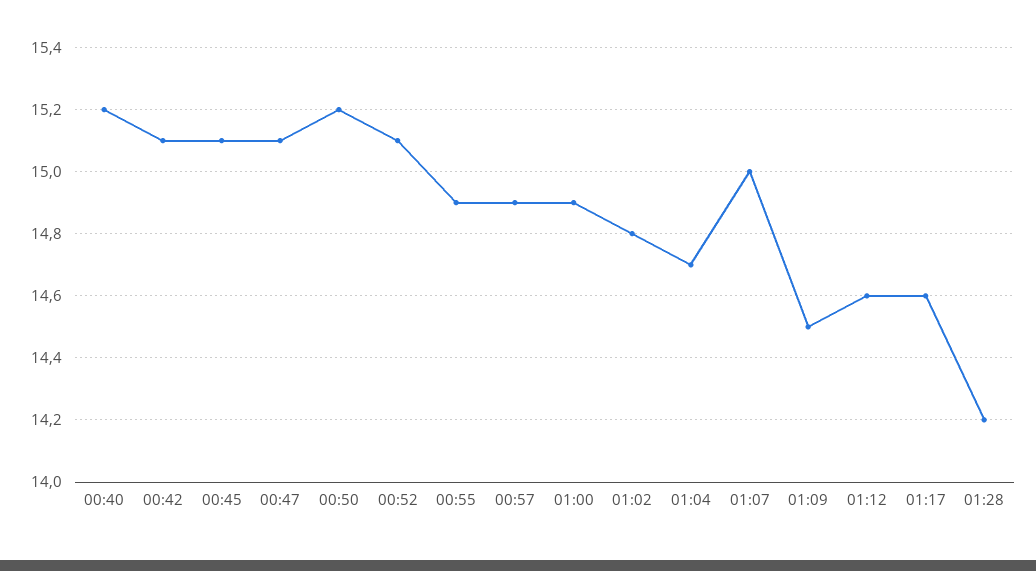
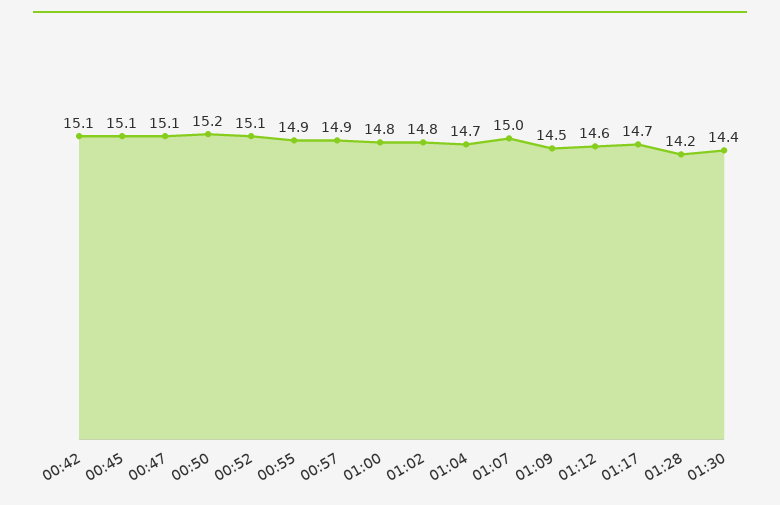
00:40: 15.2 -> none
01:00: 14.9 -> 14.8
01:17: 14.6 -> 14.7
01:30: none -> 14.4

